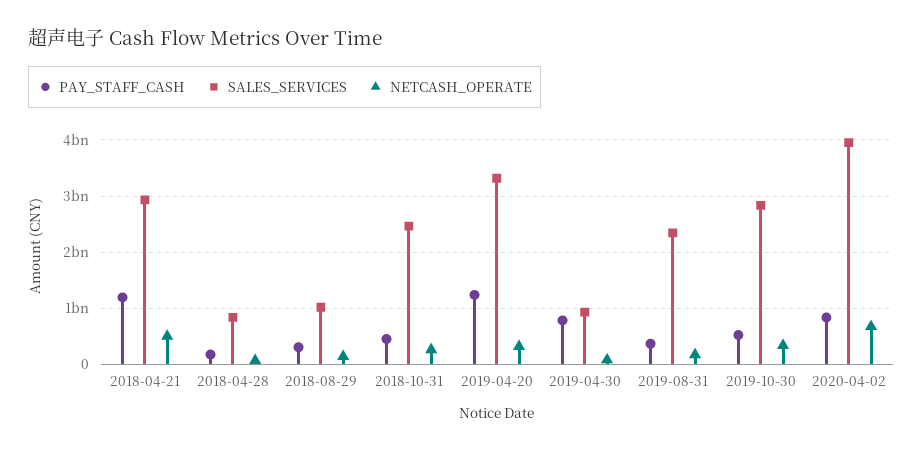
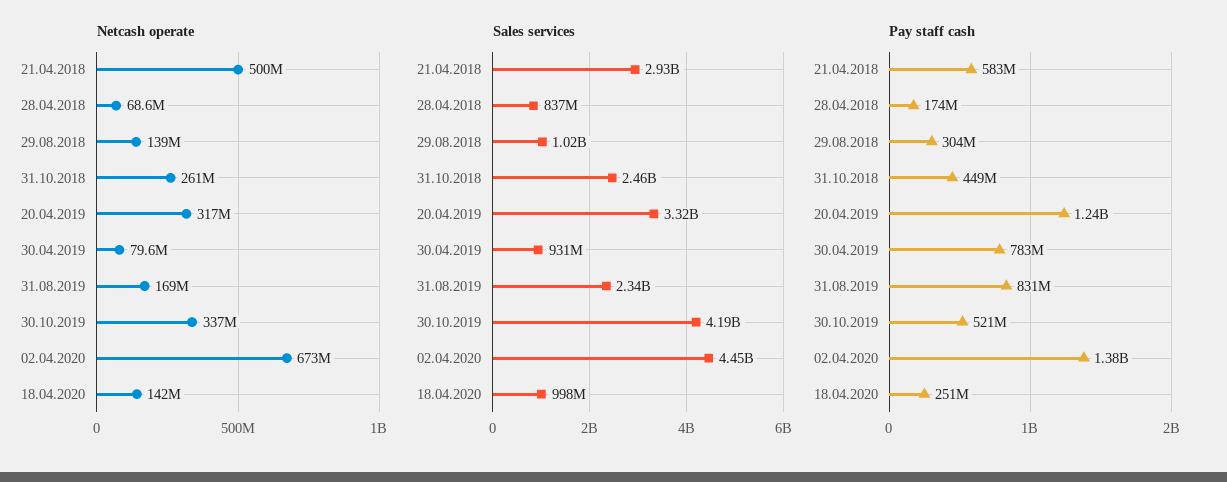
PAY_STAFF_CASH, 2018-04-21: 1200000000 -> 583000000
PAY_STAFF_CASH, 2019-08-31: 400000000 -> 831000000
SALES_SERVICES, 2019-10-30: 2800000000 -> 4190000000
PAY_STAFF_CASH, 2020-04-02: 800000000 -> 1380000000
SALES_SERVICES, 2020-04-02: 4000000000 -> 4450000000
NETCASH_OPERATE, 18.04.2020: none -> 142000000
SALES_SERVICES, 18.04.2020: none -> 998000000
PAY_STAFF_CASH, 18.04.2020: none -> 251000000

